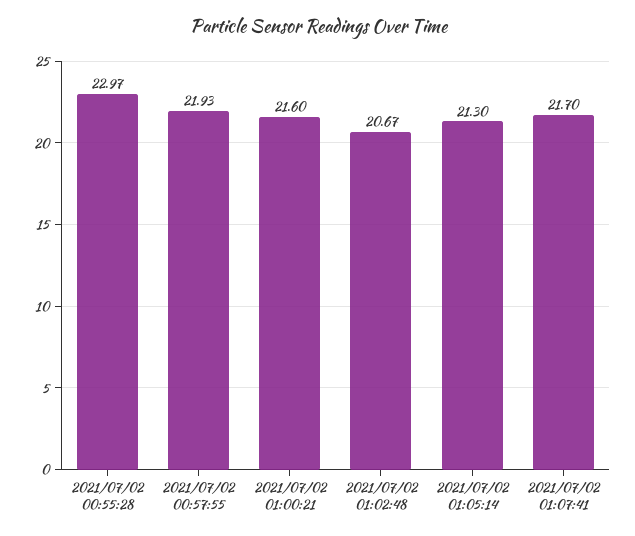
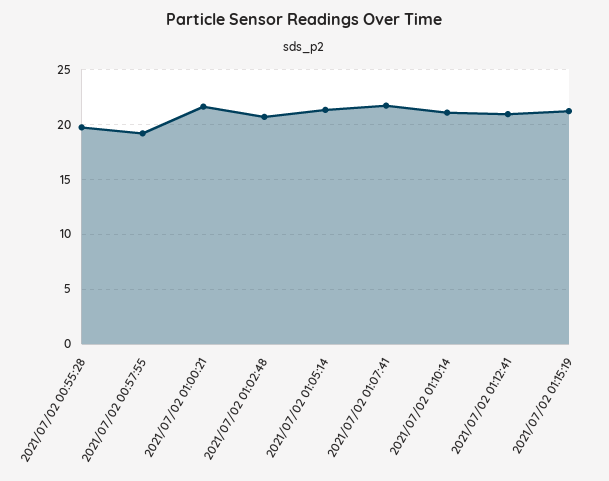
2021/07/02 00:55:28: 22.97 -> 20
2021/07/02 00:57:55: 21.93 -> 19
2021/07/02 01:10:14: none -> 21
2021/07/02 01:12:41: none -> 21
2021/07/02 01:15:19: none -> 21

